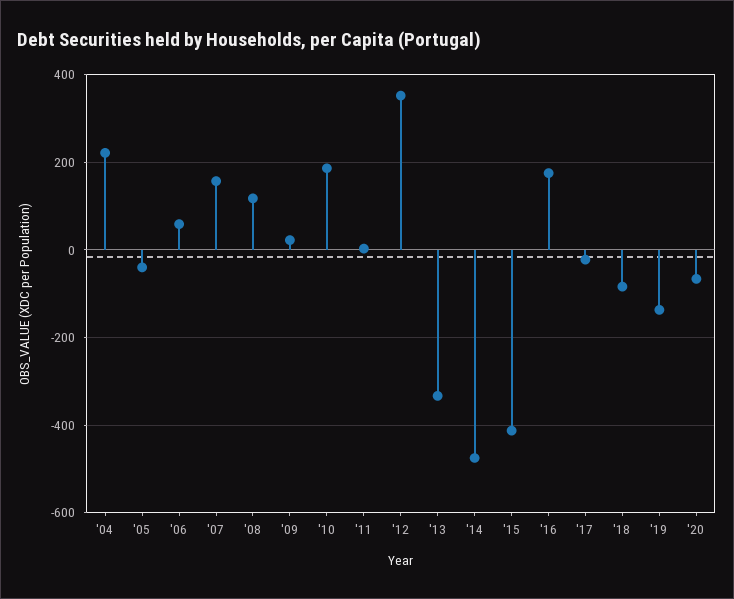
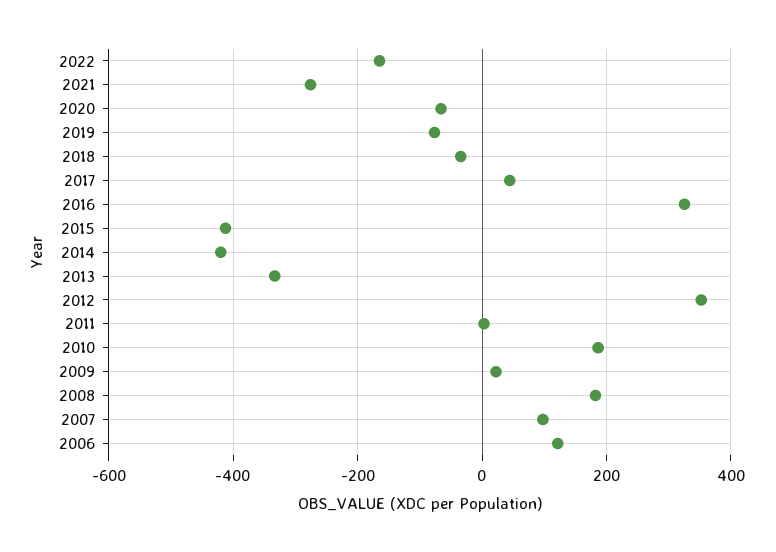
'04: 220 -> none
'05: -40 -> none
'06: 60 -> 120
'07: 160 -> 100
'08: 120 -> 180
'14: -480 -> -420
'16: 180 -> 320
'17: -20 -> 40
'18: -80 -> -40
'19: -140 -> -80
2022: none -> -160
2021: none -> -280

